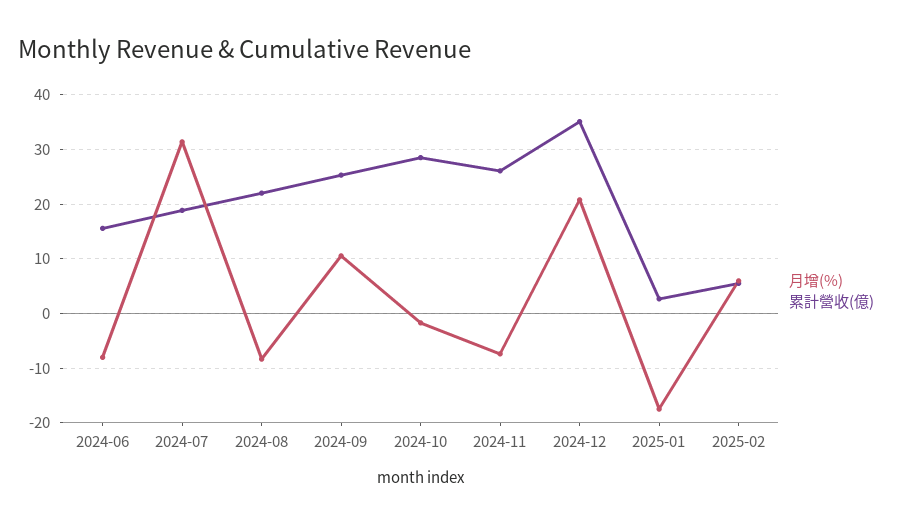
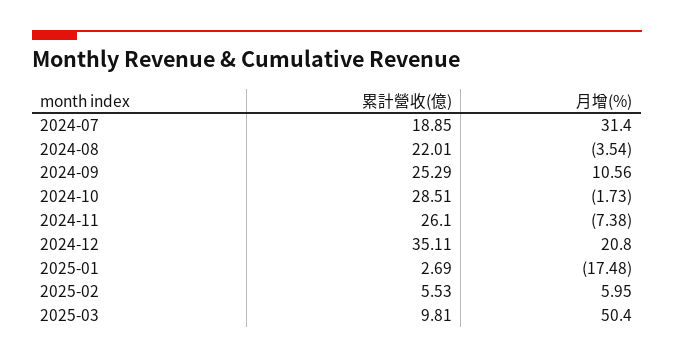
月增(%), 2024-06: -8 -> none
累計營收(億), 2024-06: 16 -> none
月增(%), 2024-08: -8 -> -3.54
累計營收(億), 2025-03: none -> 9.81
月增(%), 2025-03: none -> 50.4

